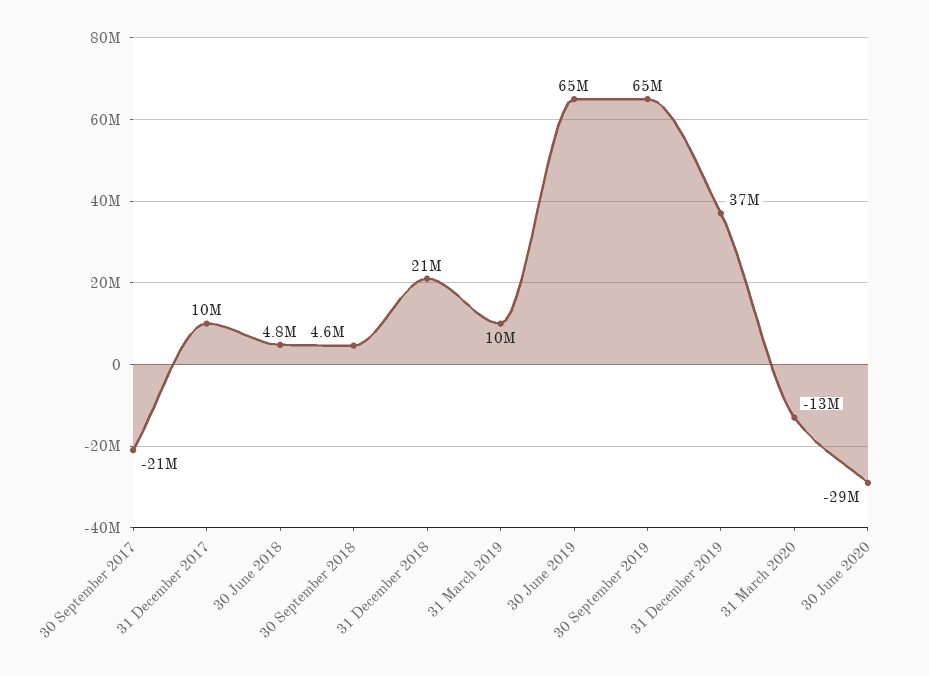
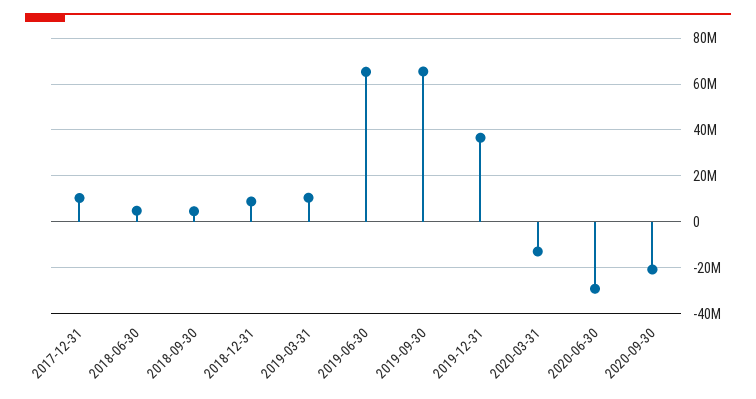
30 September 2017: -21000000 -> none
31 December 2018: 21000000 -> 10000000
2020-09-30: none -> -20000000

